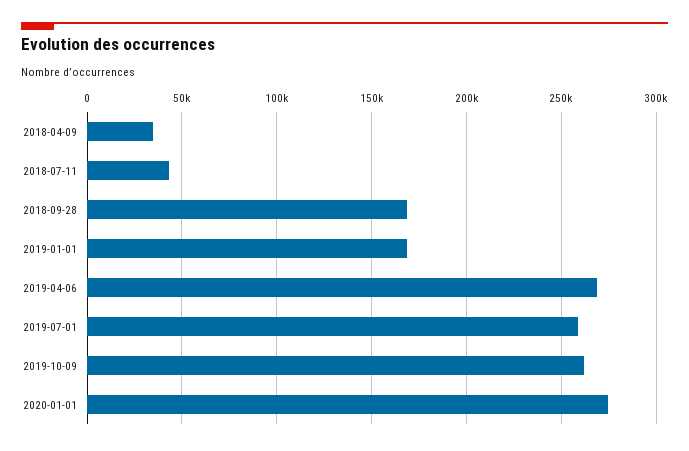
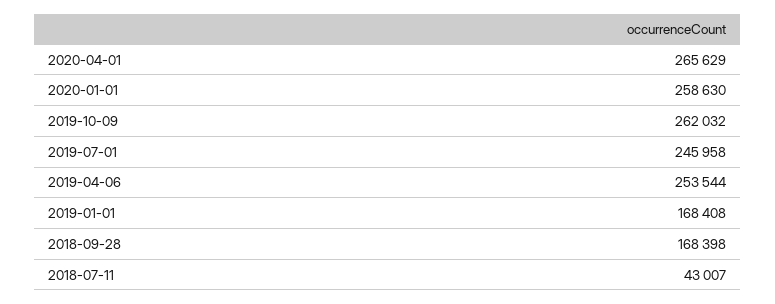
2018-04-09: 35000 -> none
2019-04-06: 270000 -> 253544
2019-07-01: 260000 -> 245958
2020-01-01: 275000 -> 258630
2020-04-01: none -> 265629

